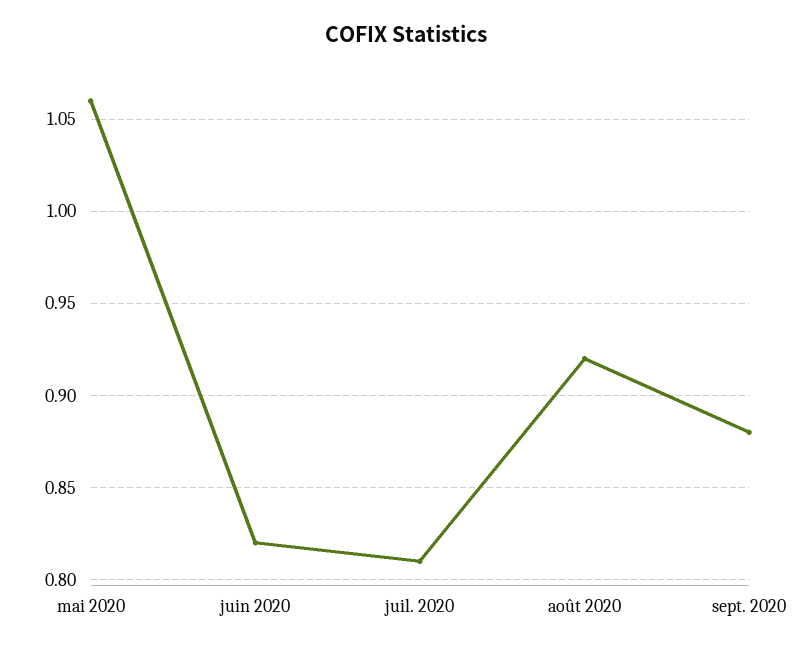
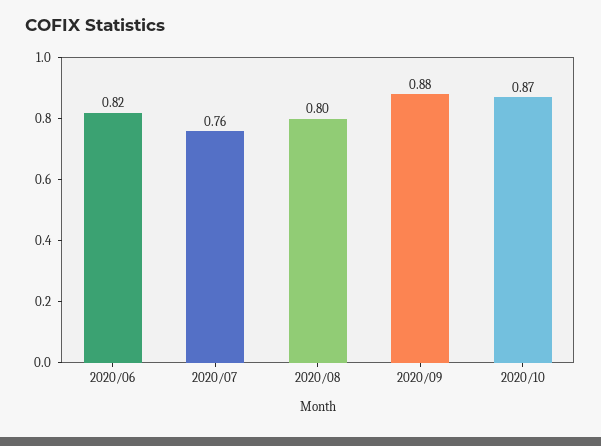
mai 2020: 1.06 -> none
juil. 2020: 0.81 -> 0.76
août 2020: 0.92 -> 0.8
2020/10: none -> 0.87

